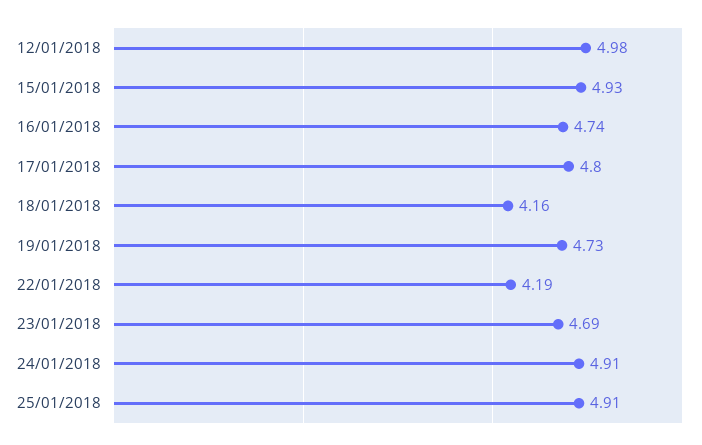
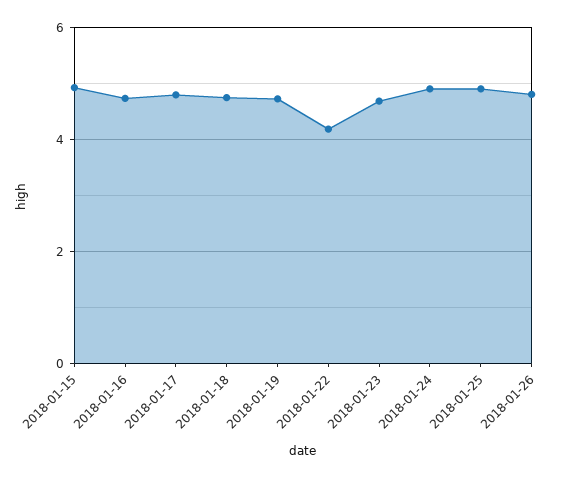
12/01/2018: 4.98 -> none
18/01/2018: 4.16 -> 4.8
2018-01-26: none -> 4.8

